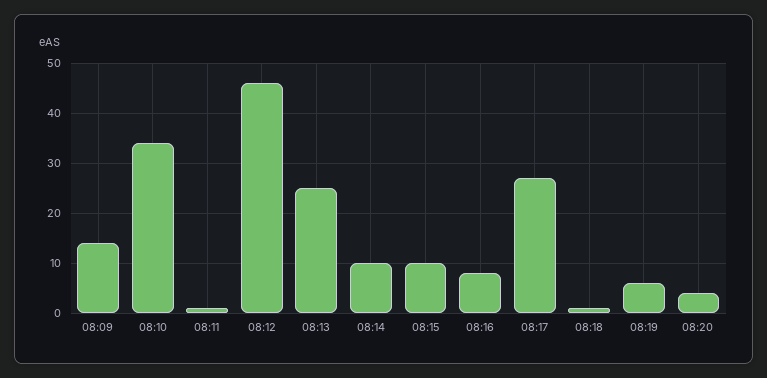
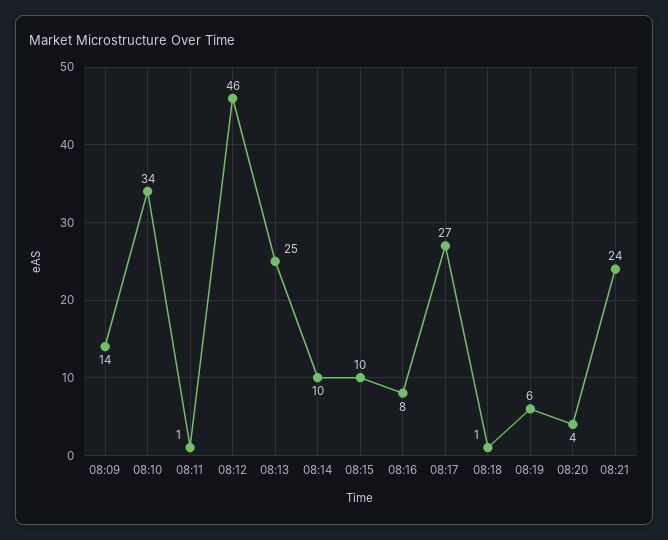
08:21: none -> 24

